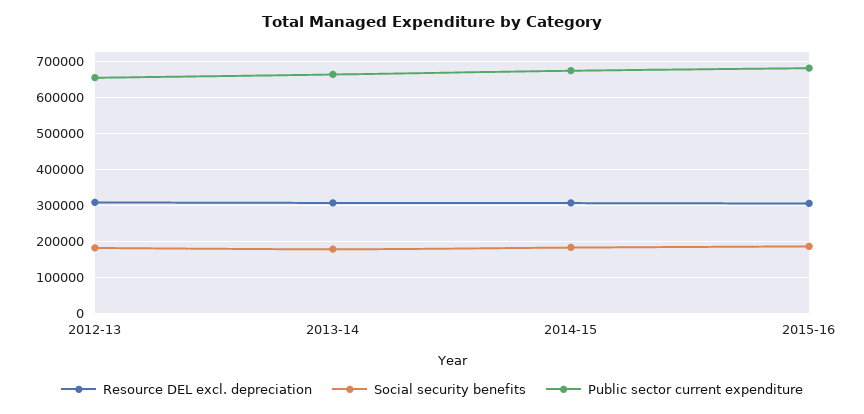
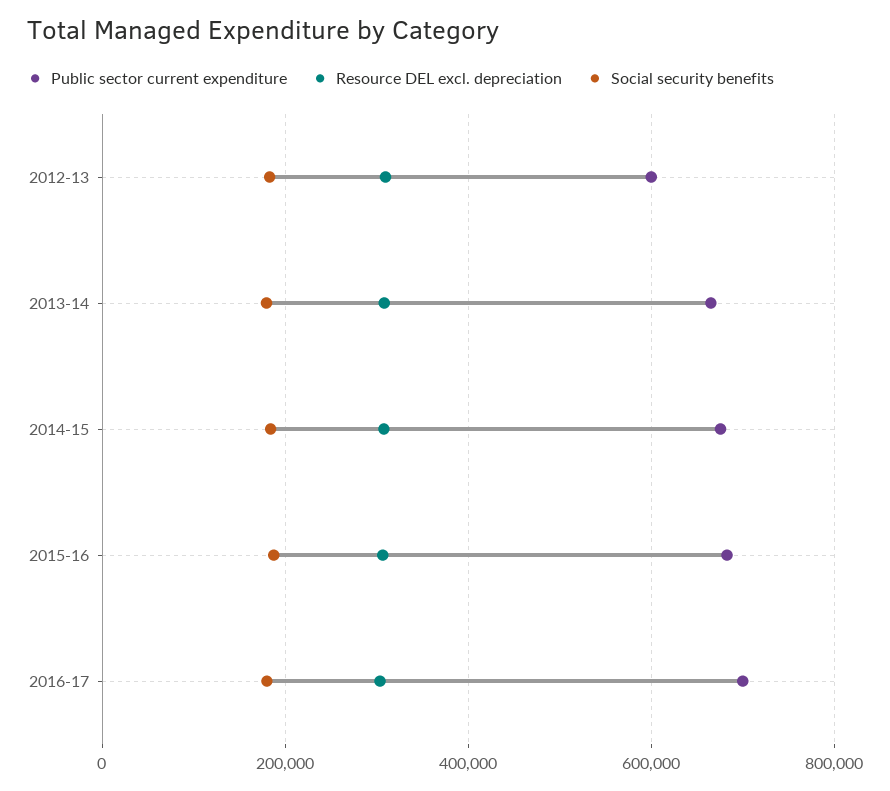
Public sector current expenditure, 2012-13: 660000 -> 600000
Public sector current expenditure, 2016-17: none -> 700000
Resource DEL excl. depreciation, 2016-17: none -> 300000
Social security benefits, 2016-17: none -> 180000

